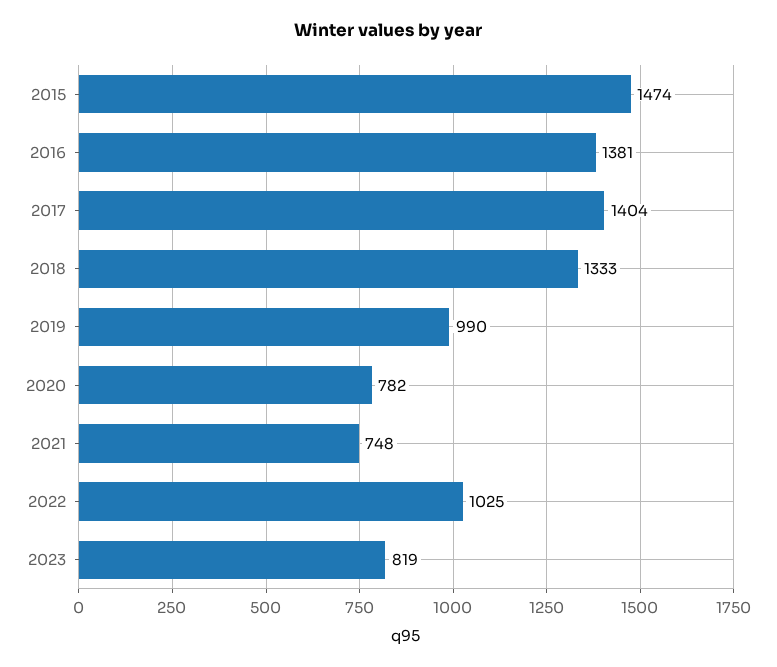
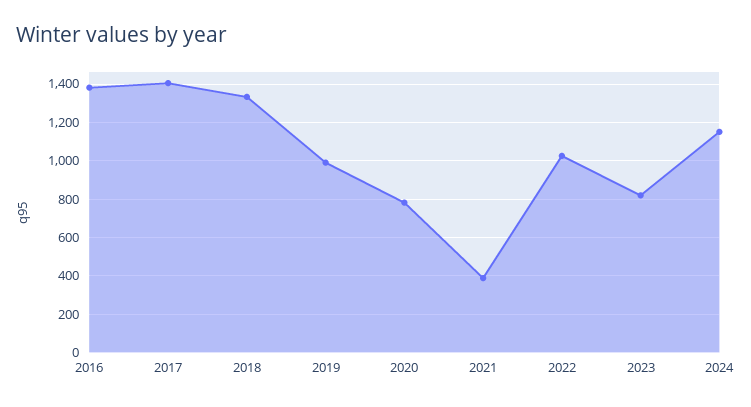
2015: 1474 -> none
2021: 748 -> 400
2024: none -> 1150

